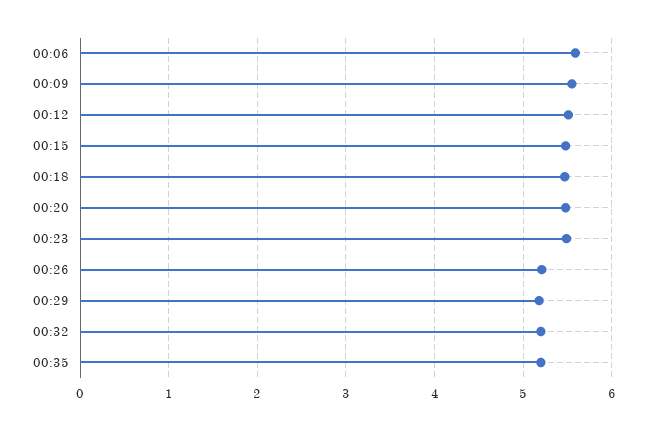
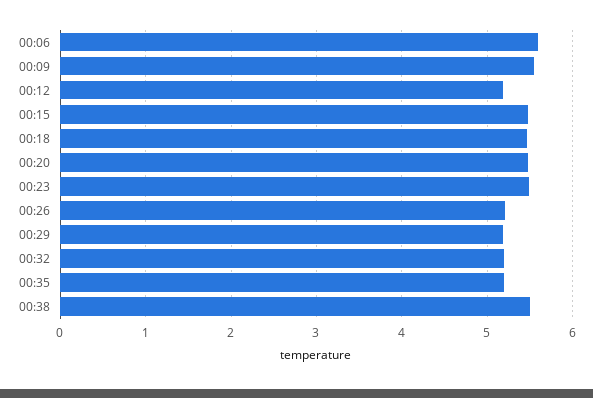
00:12: 5.5 -> 5.2
00:38: none -> 5.5

